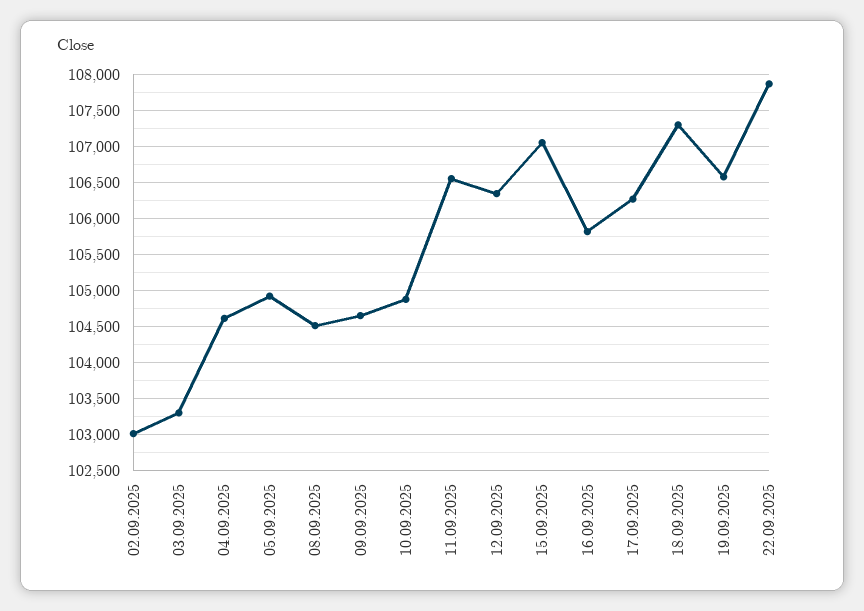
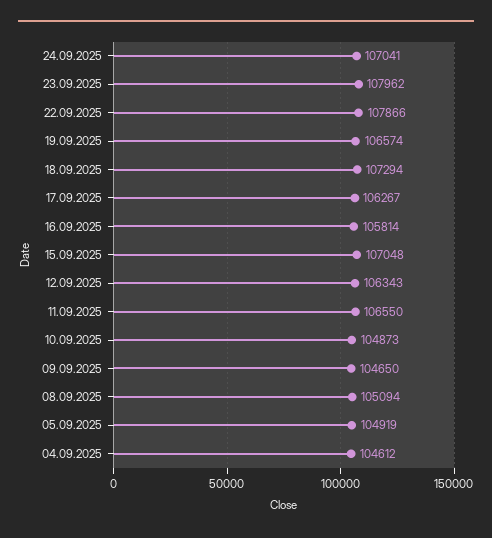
02.09.2025: 103000 -> none
03.09.2025: 103300 -> none
08.09.2025: 104500 -> 105094
24.09.2025: none -> 107041
23.09.2025: none -> 107962

